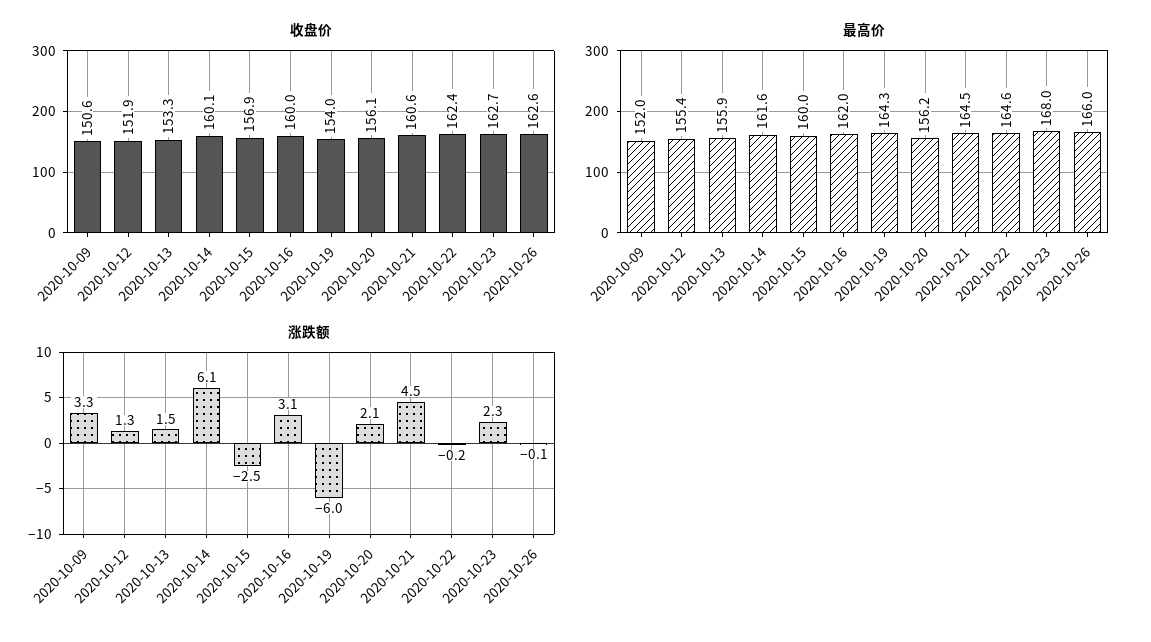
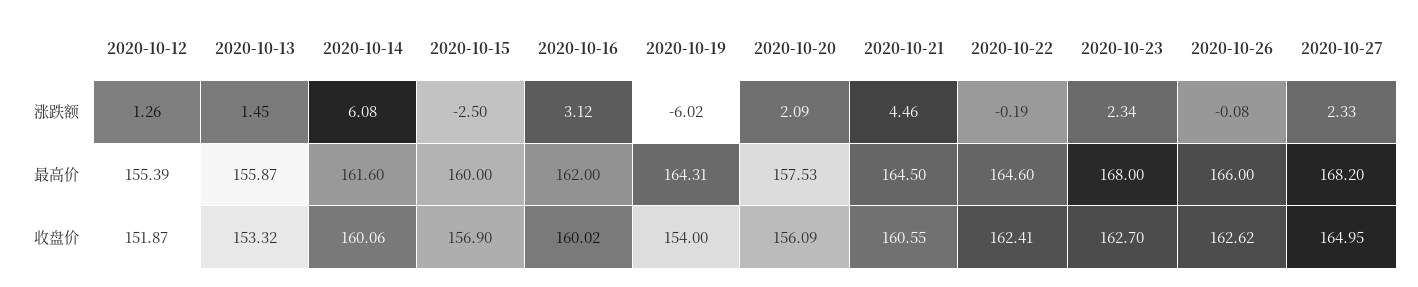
收盘价, 2020-10-09: 150.6 -> none
最高价, 2020-10-09: 152 -> none
最高价, 2020-10-20: 156.2 -> 157.53
涨跌额, 2020-10-09: 3.3 -> none
涨跌额, 2020-10-27: none -> 2.33
最高价, 2020-10-27: none -> 168.2
收盘价, 2020-10-27: none -> 164.95

